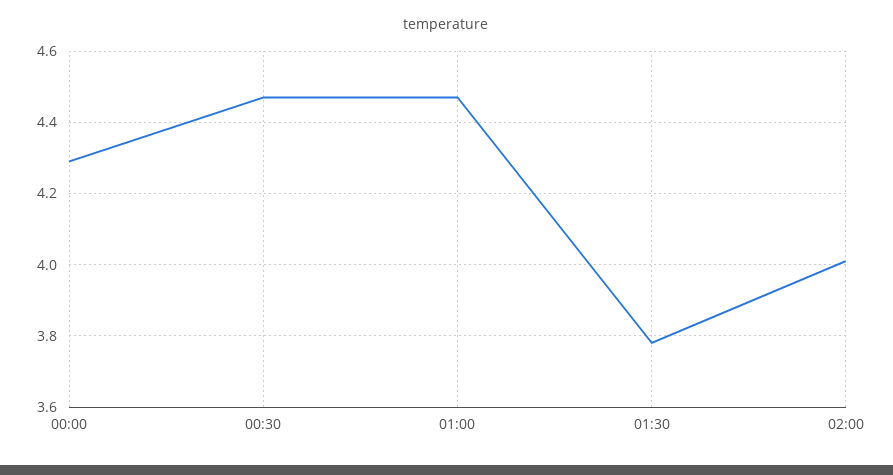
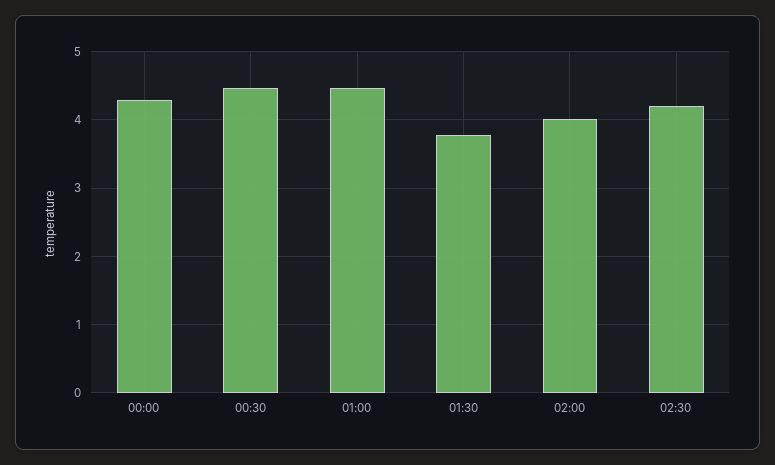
02:30: none -> 4.2

